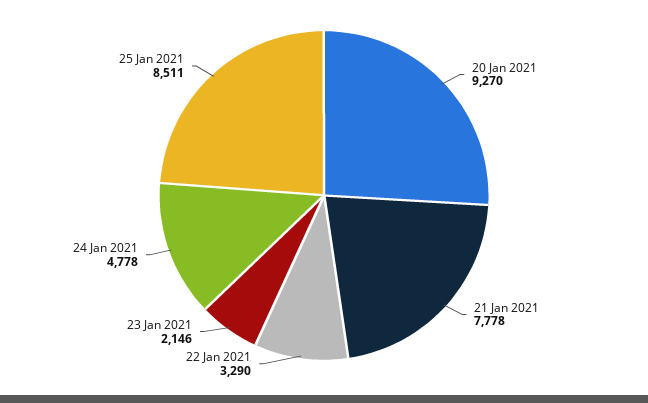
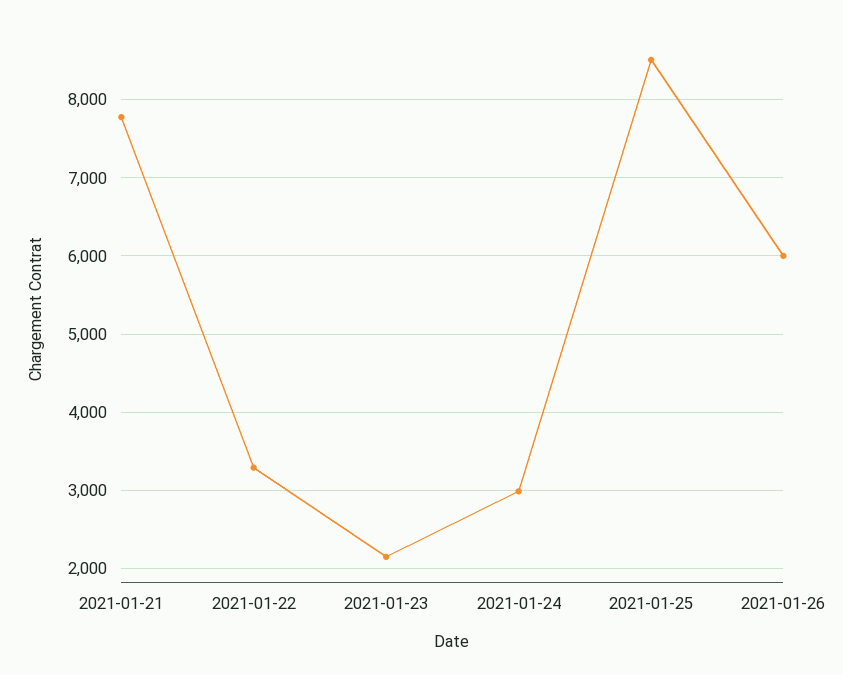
20 Jan 2021: 9270 -> none
24 Jan 2021: 4778 -> 3000
2021-01-26: none -> 6000

